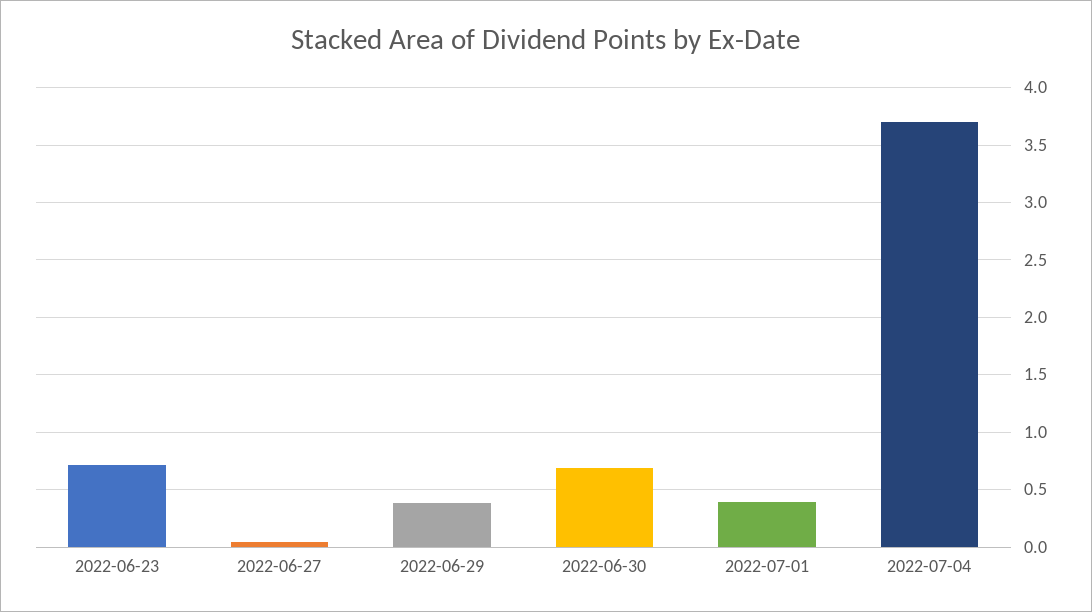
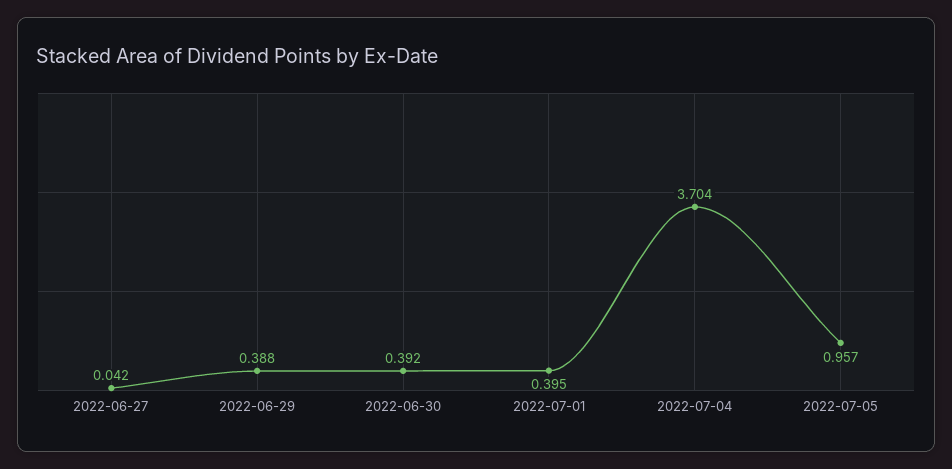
2022-06-23: 0.7 -> none
2022-06-30: 0.7 -> 0.392
2022-07-05: none -> 0.957

